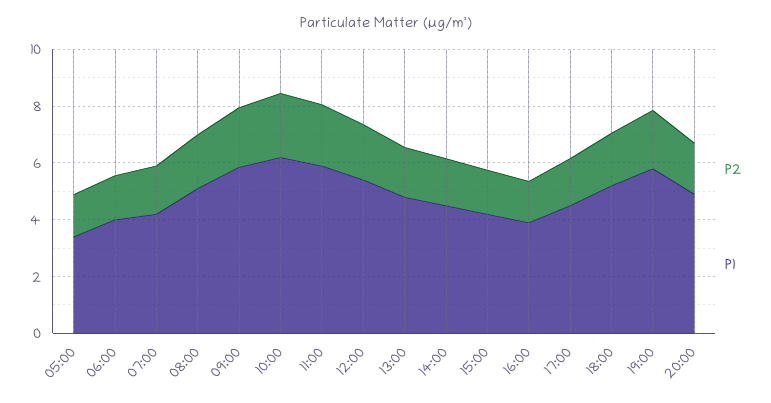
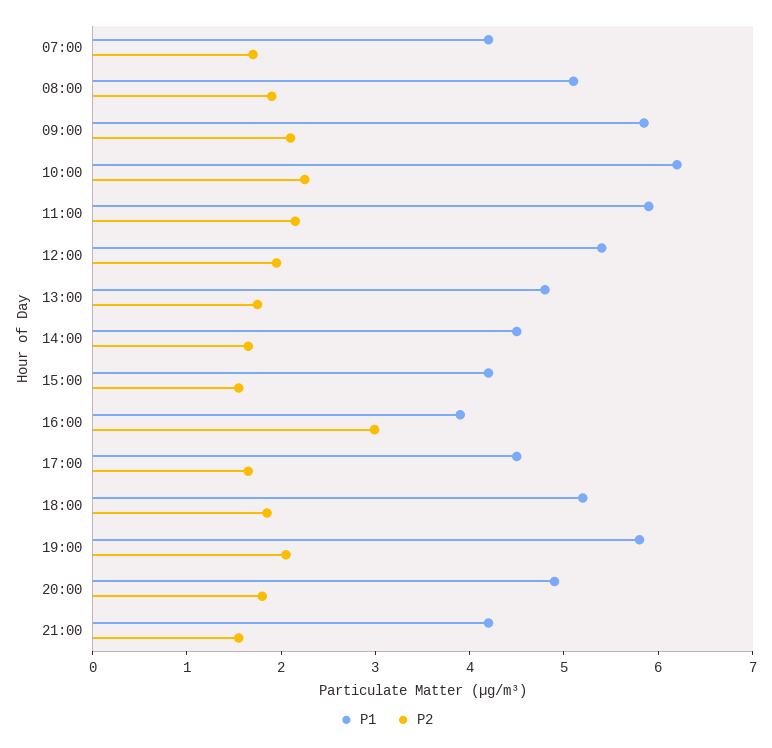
P2, 05:00: 1.5 -> none
P1, 05:00: 3.5 -> none
P2, 06:00: 1.5 -> none
P1, 06:00: 4 -> none
P2, 16:00: 1.5 -> 3
P1, 21:00: none -> 4.2
P2, 21:00: none -> 1.6

